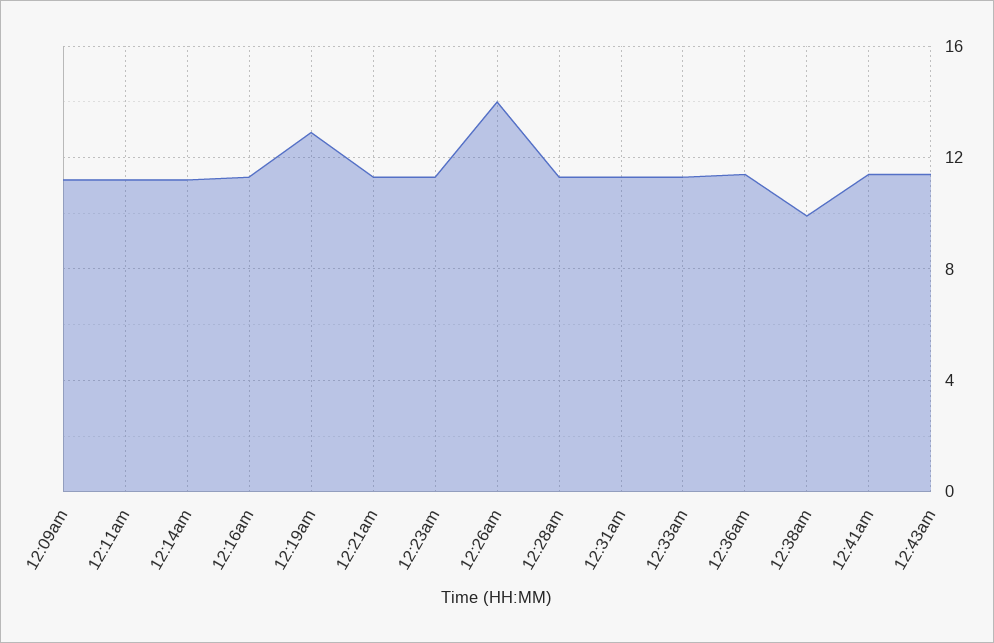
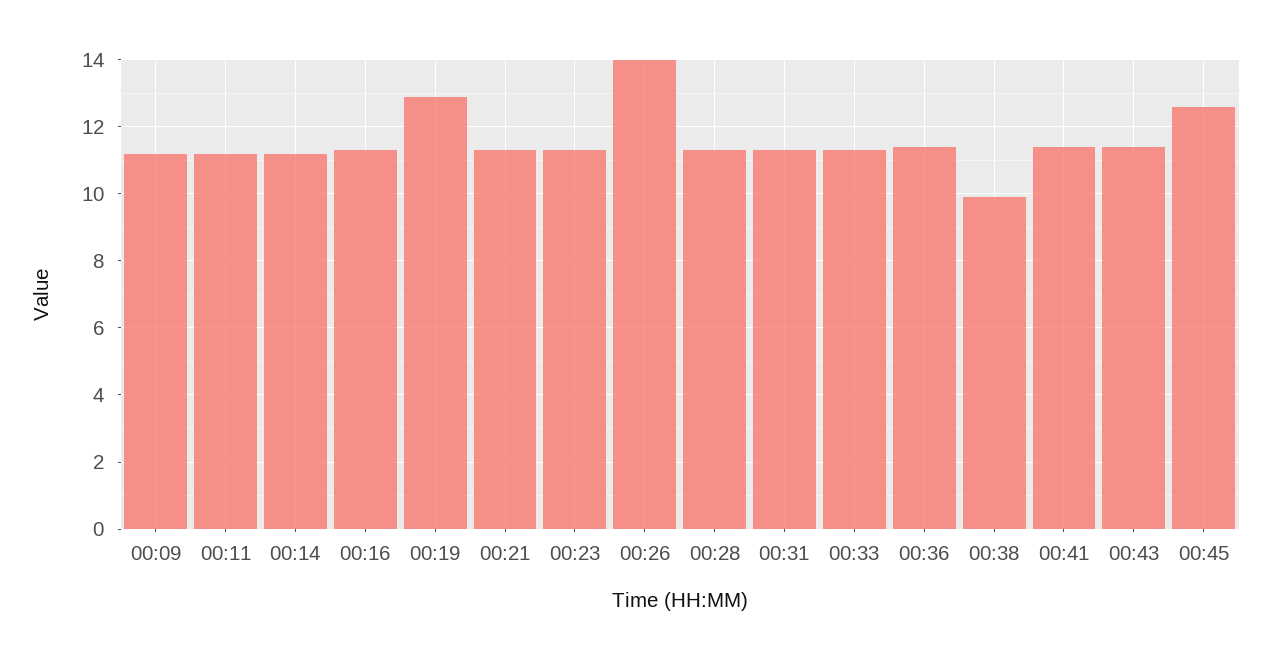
00:45: none -> 12.5

